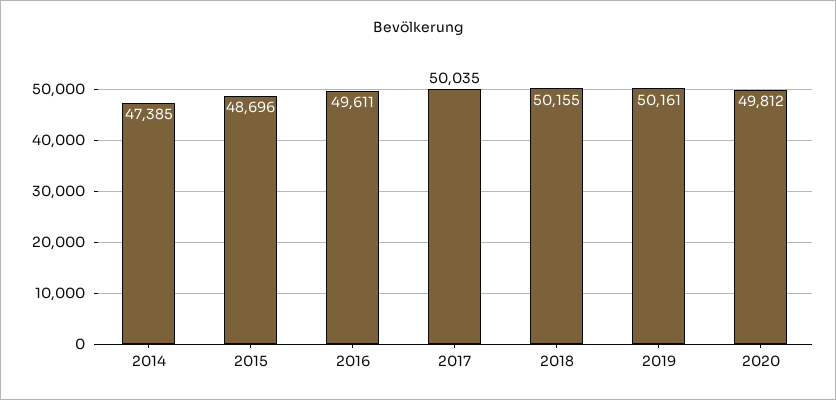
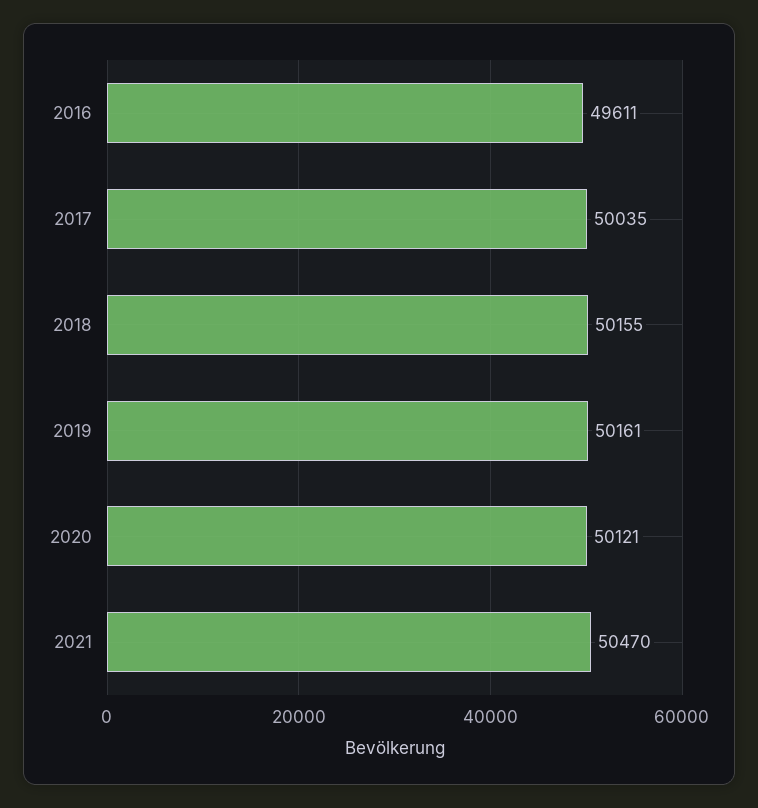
2014: 47385 -> none
2015: 48696 -> none
2020: 49812 -> 50121
2021: none -> 50470

